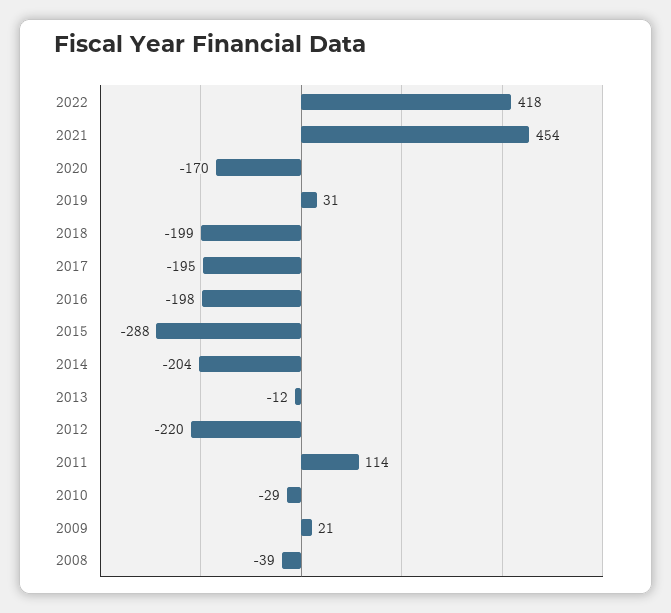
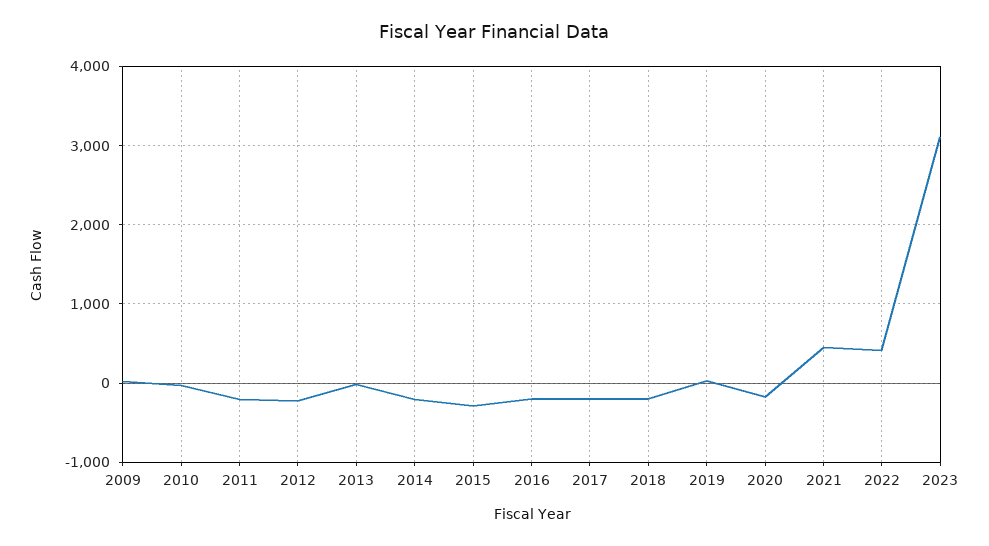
2011: 114 -> -200
2008: -39 -> none
2023: none -> 3100

